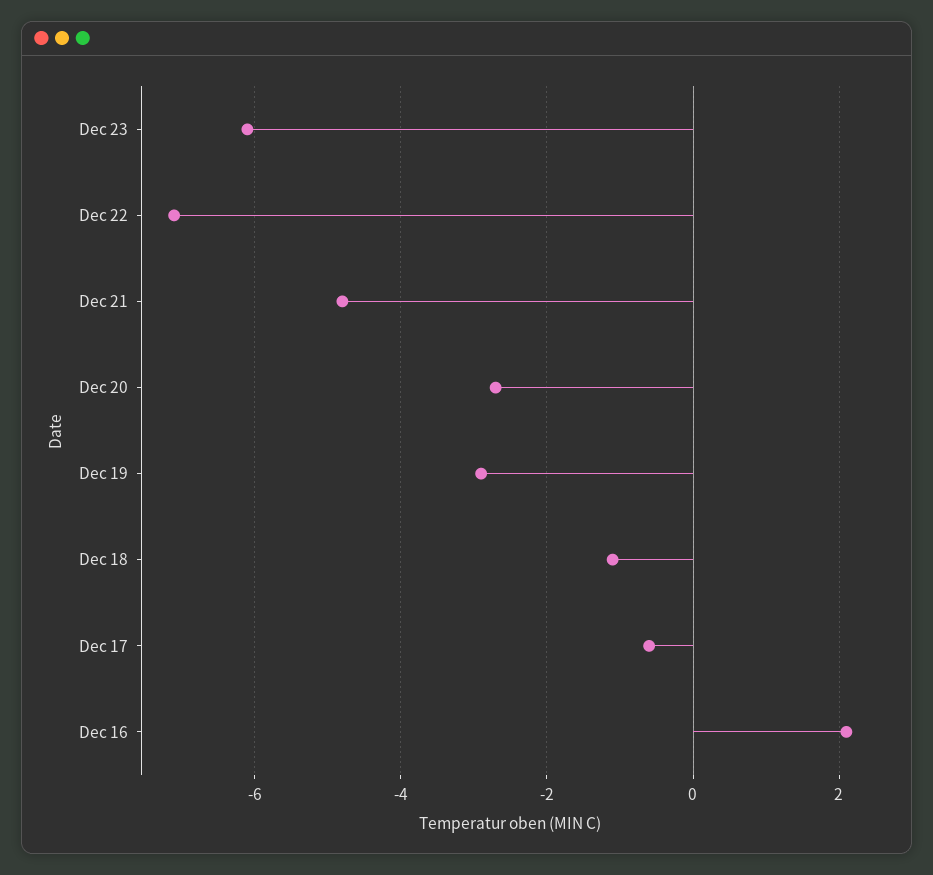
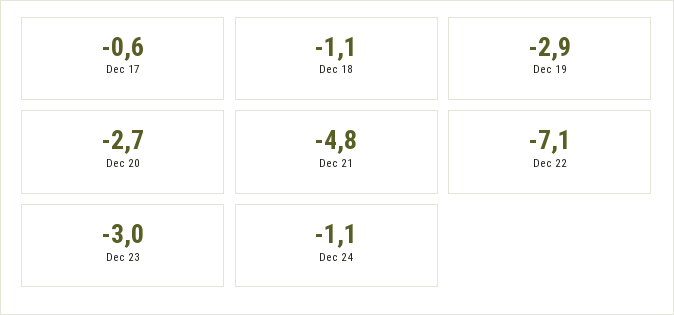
Dec 23: -6 -> -3
Dec 16: 2 -> none
Dec 24: none -> -1.1

